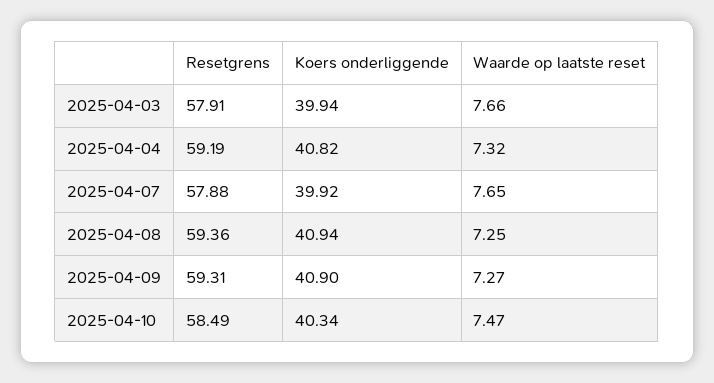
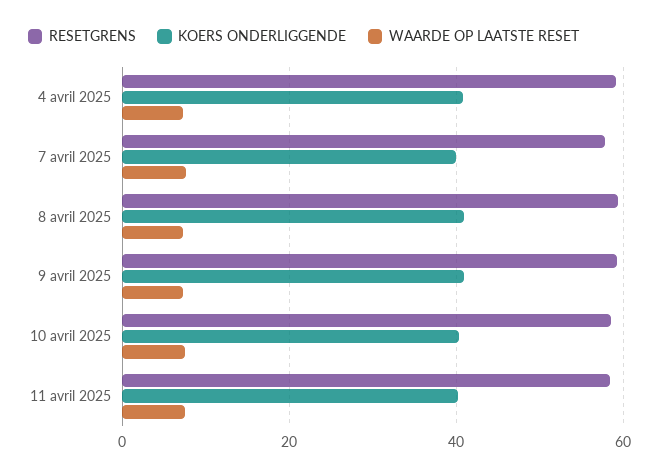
Resetgrens, 2025-04-03: 57.91 -> none
Koers onderliggende, 2025-04-03: 39.94 -> none
Waarde op laatste reset, 2025-04-03: 7.66 -> none
Resetgrens, 11 avril 2025: none -> 58
Koers onderliggende, 11 avril 2025: none -> 40
Waarde op laatste reset, 11 avril 2025: none -> 8

